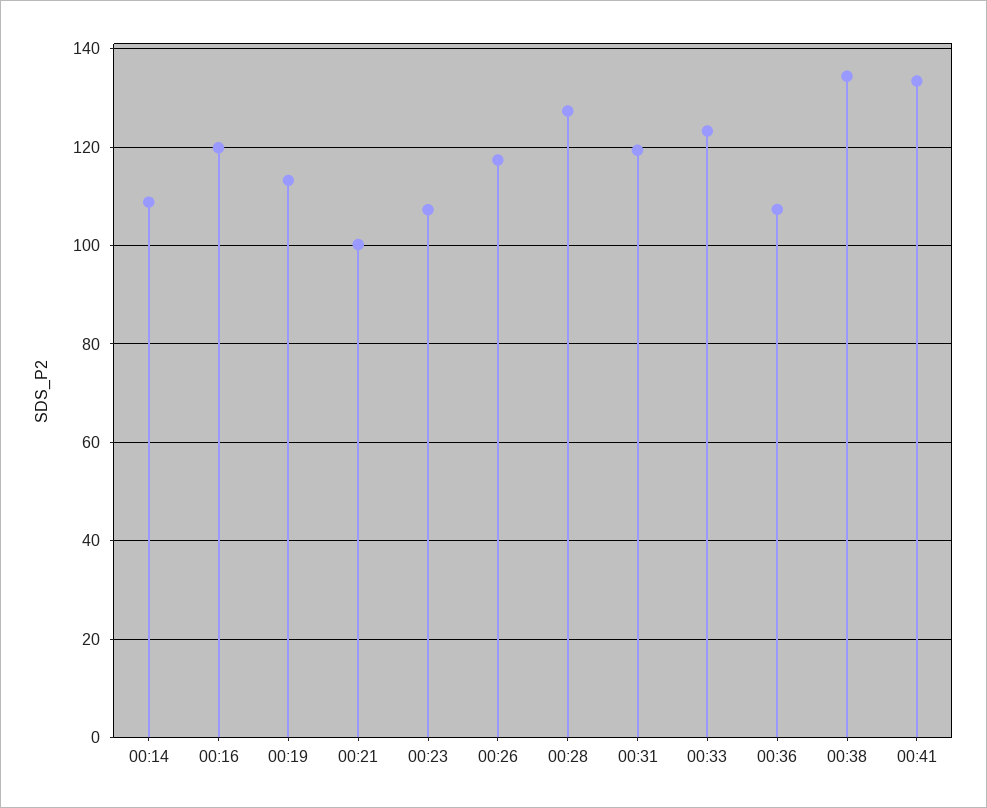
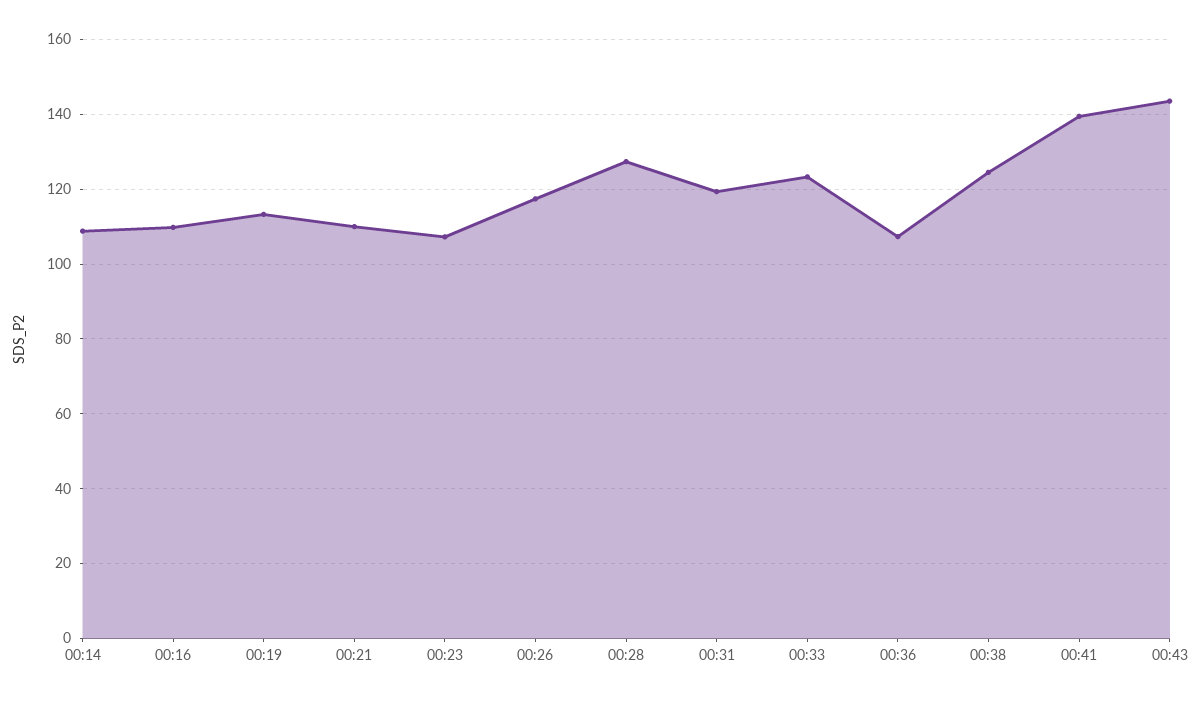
00:16: 120 -> 110
00:21: 100 -> 110
00:38: 134 -> 124
00:41: 134 -> 140
00:43: none -> 144

